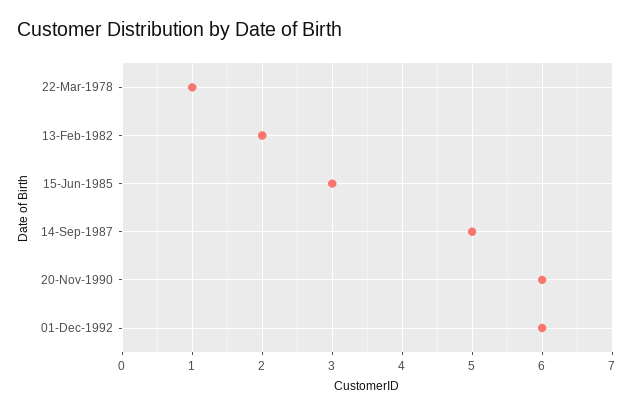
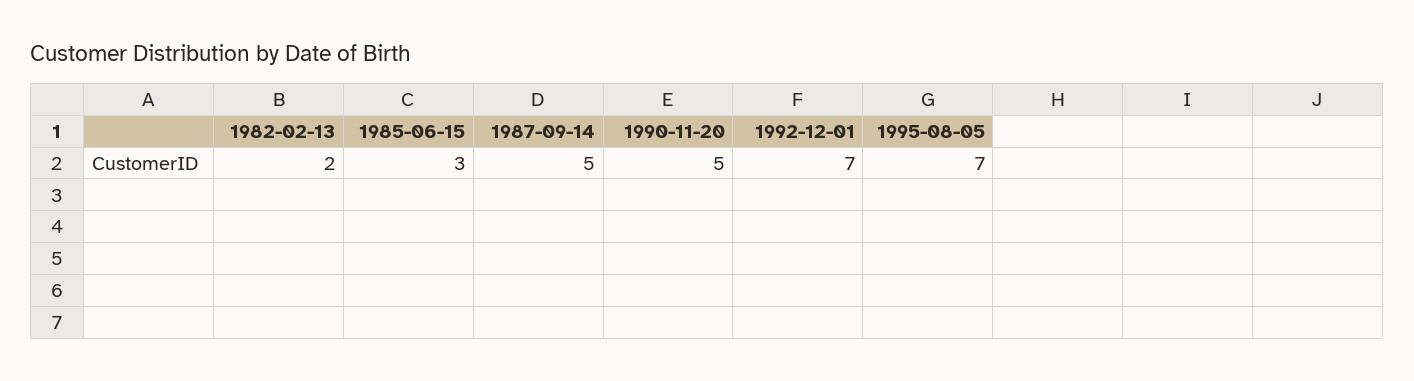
22-Mar-1978: 1 -> none
20-Nov-1990: 6 -> 5
01-Dec-1992: 6 -> 7
1995-08-05: none -> 7

